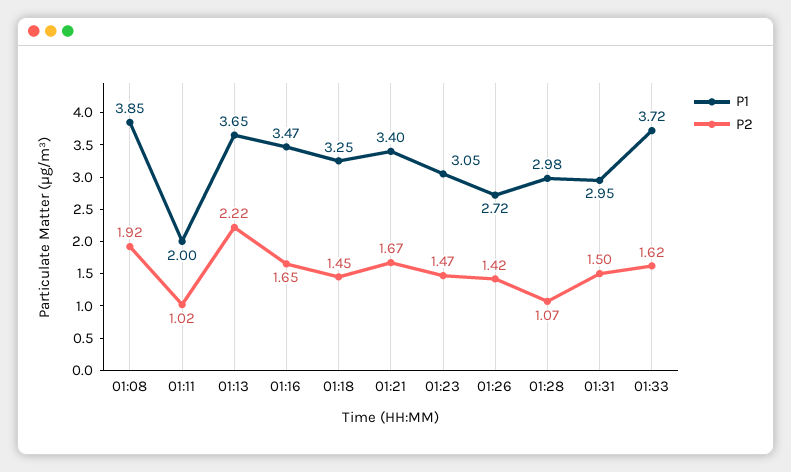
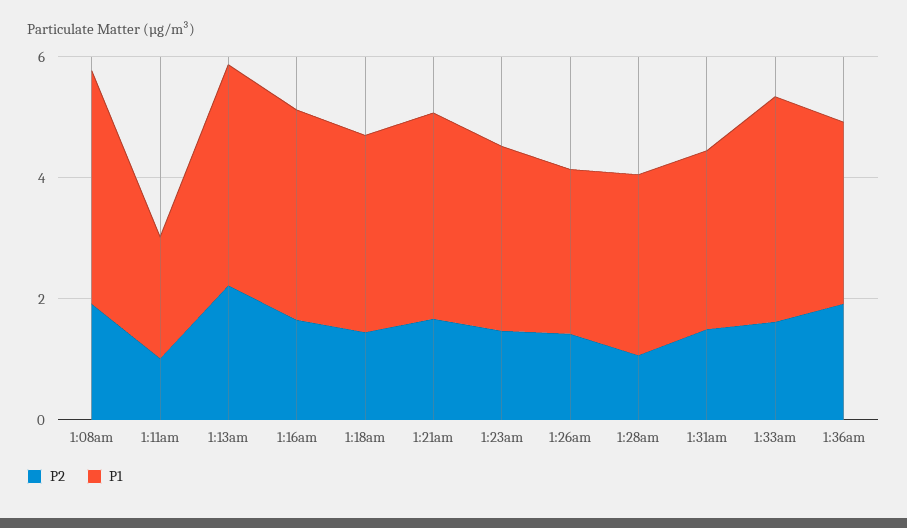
P2, 1:36am: none -> 2
P1, 1:36am: none -> 3

